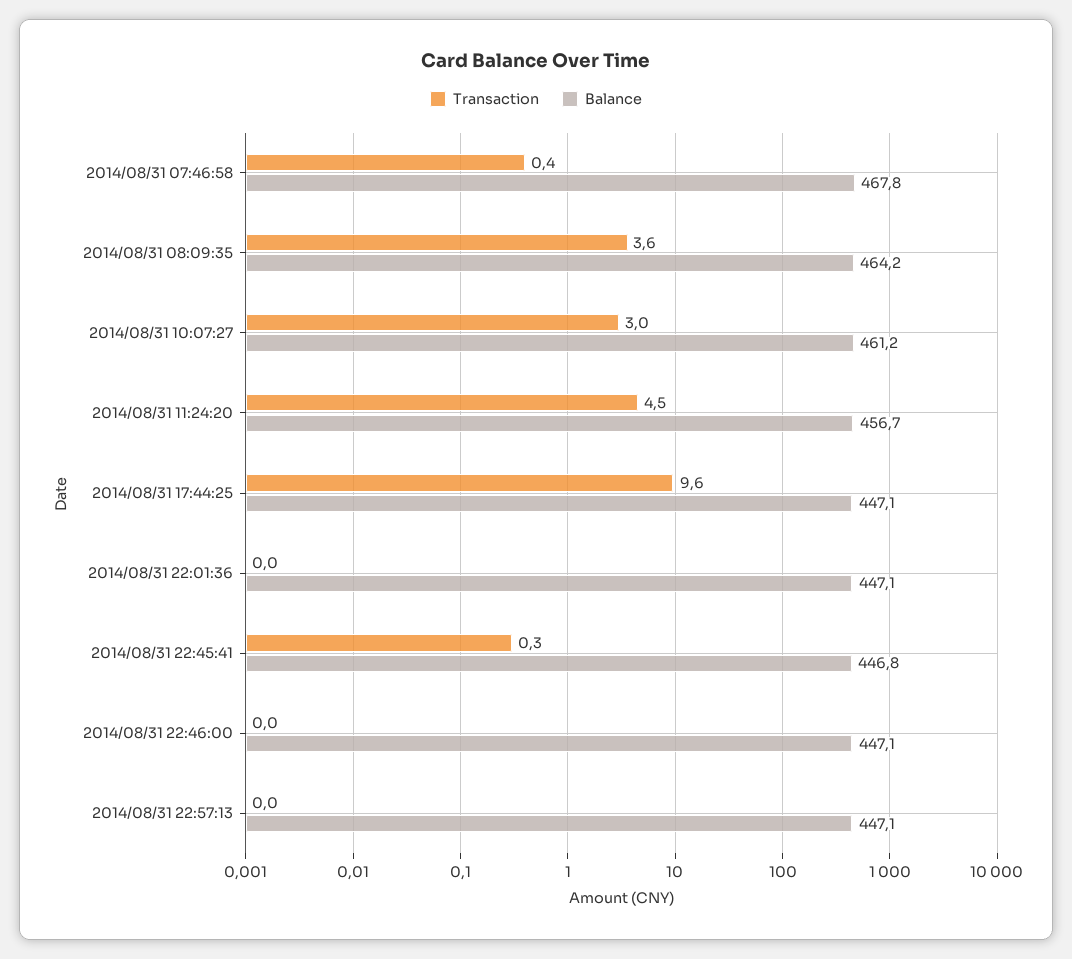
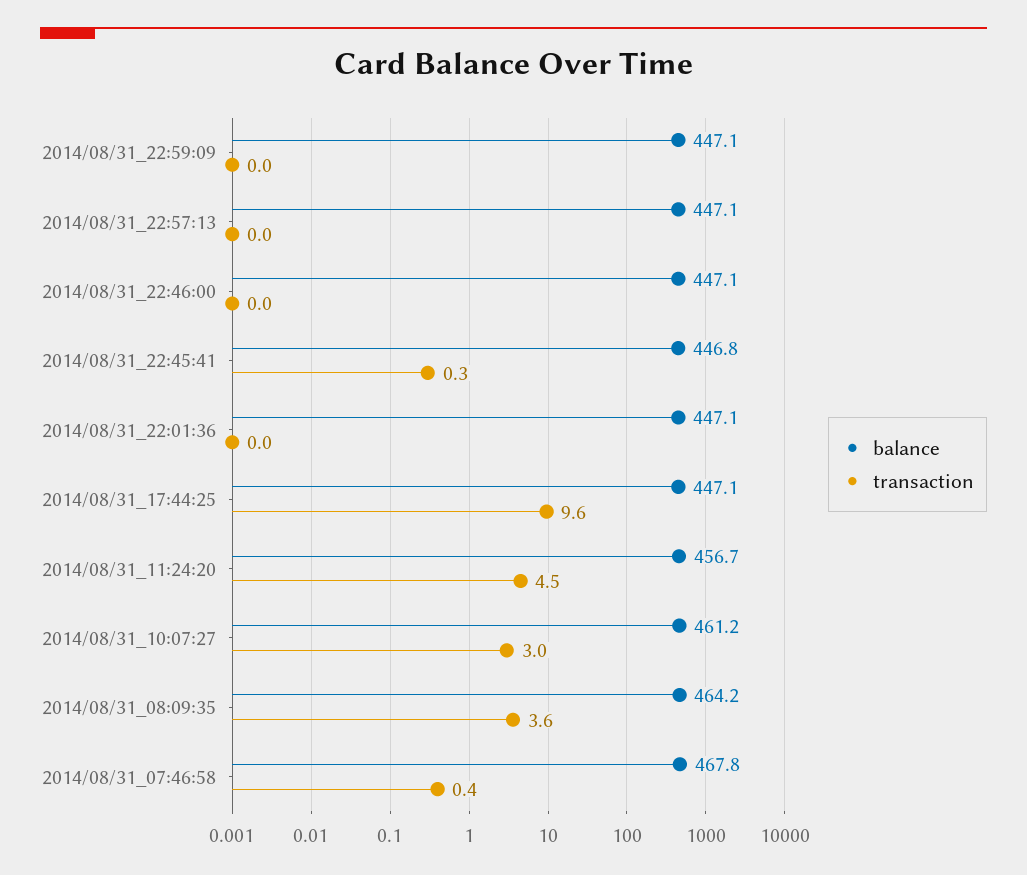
Balance, 2014/08/31_22:59:09: none -> 447.1
Transaction, 2014/08/31_22:59:09: none -> 0

